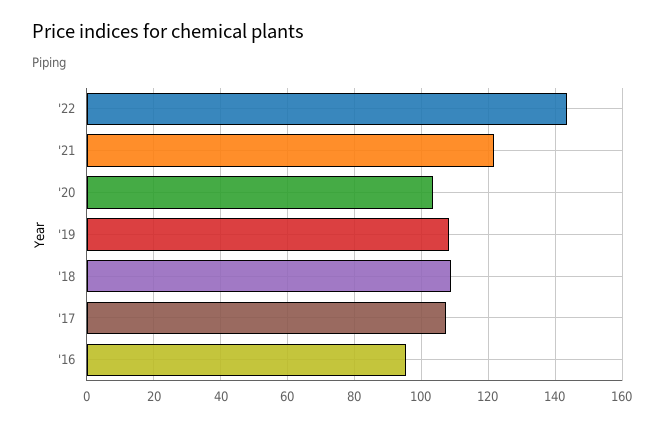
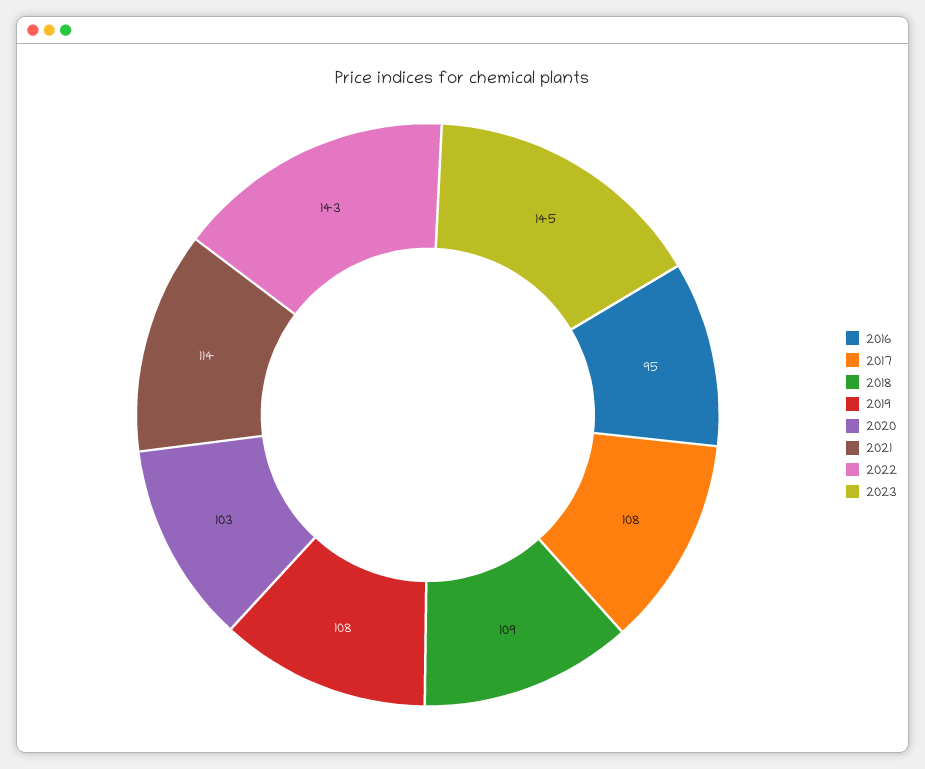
'21: 122 -> 114
2023: none -> 145

